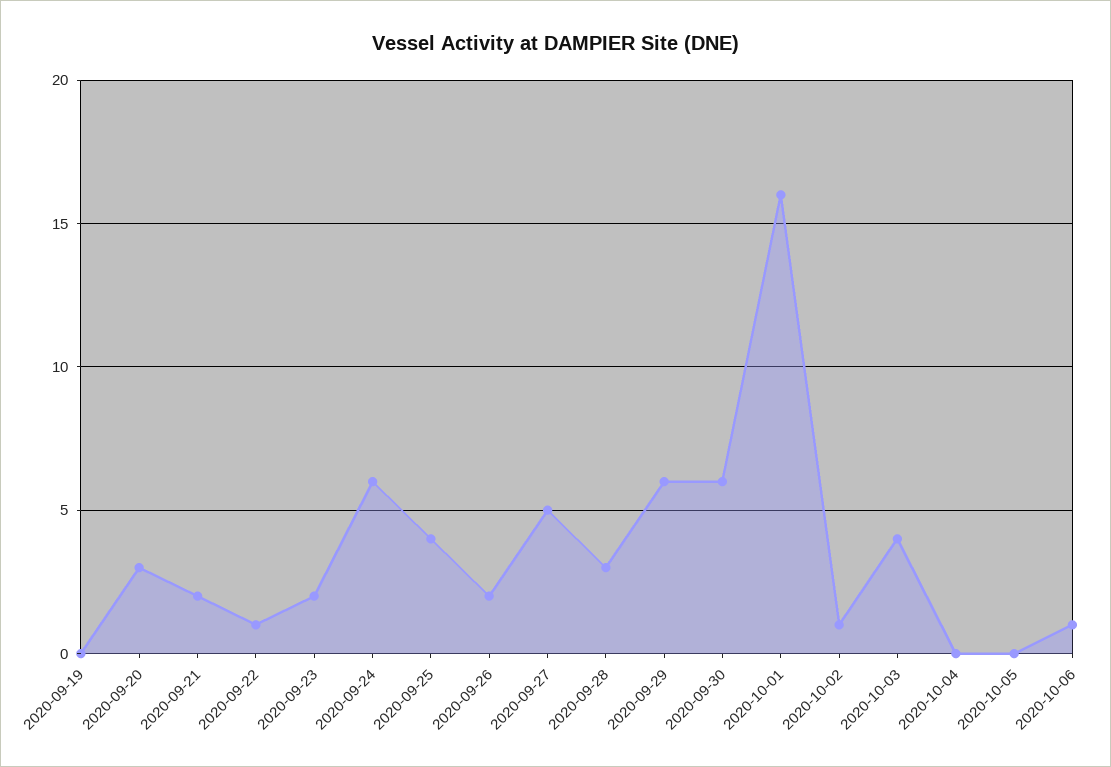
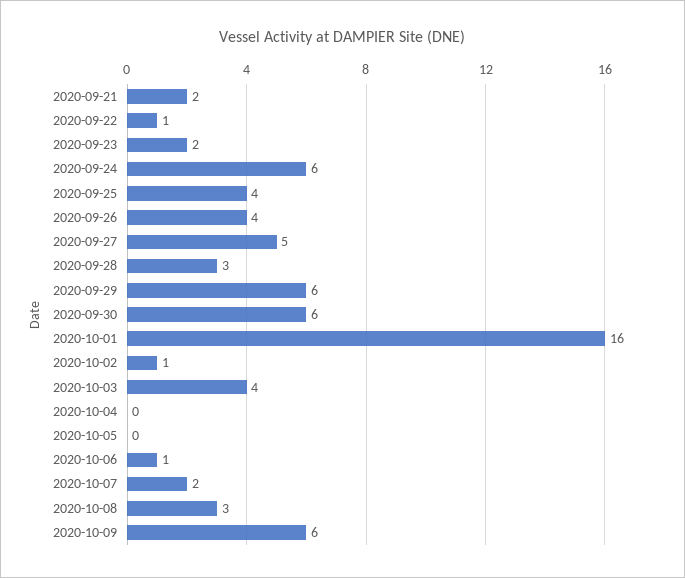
2020-09-19: 0 -> none
2020-09-20: 3 -> none
2020-09-26: 2 -> 4
2020-10-07: none -> 2
2020-10-08: none -> 3
2020-10-09: none -> 6

